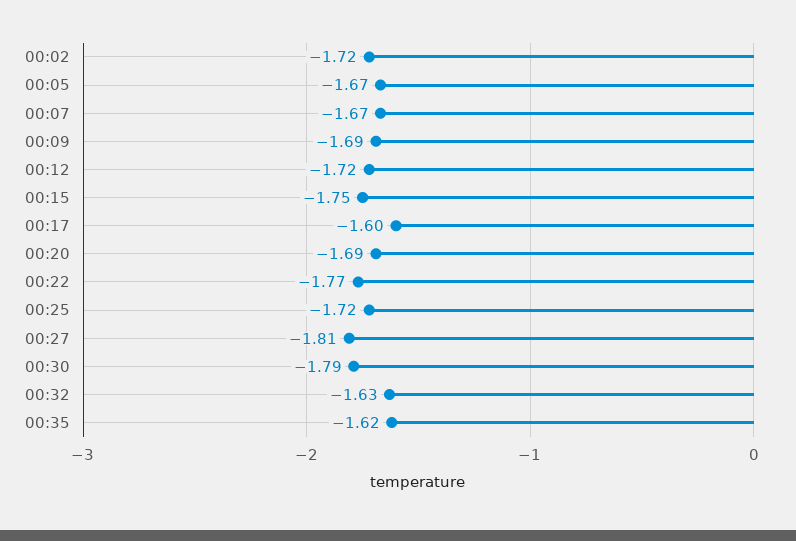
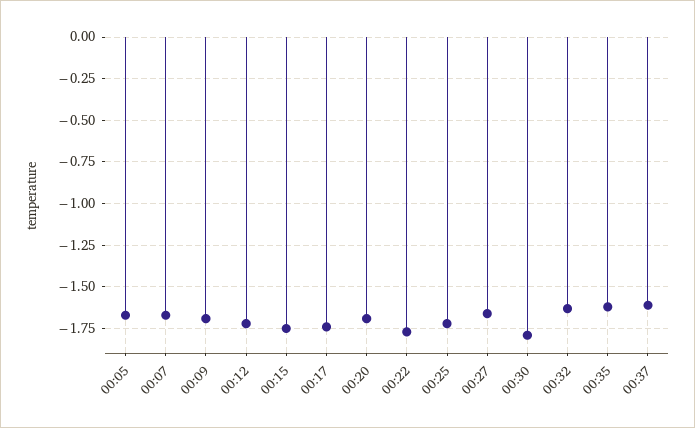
00:02: -1.72 -> none
00:17: -1.6 -> -1.75
00:27: -1.81 -> -1.65
00:37: none -> -1.6

